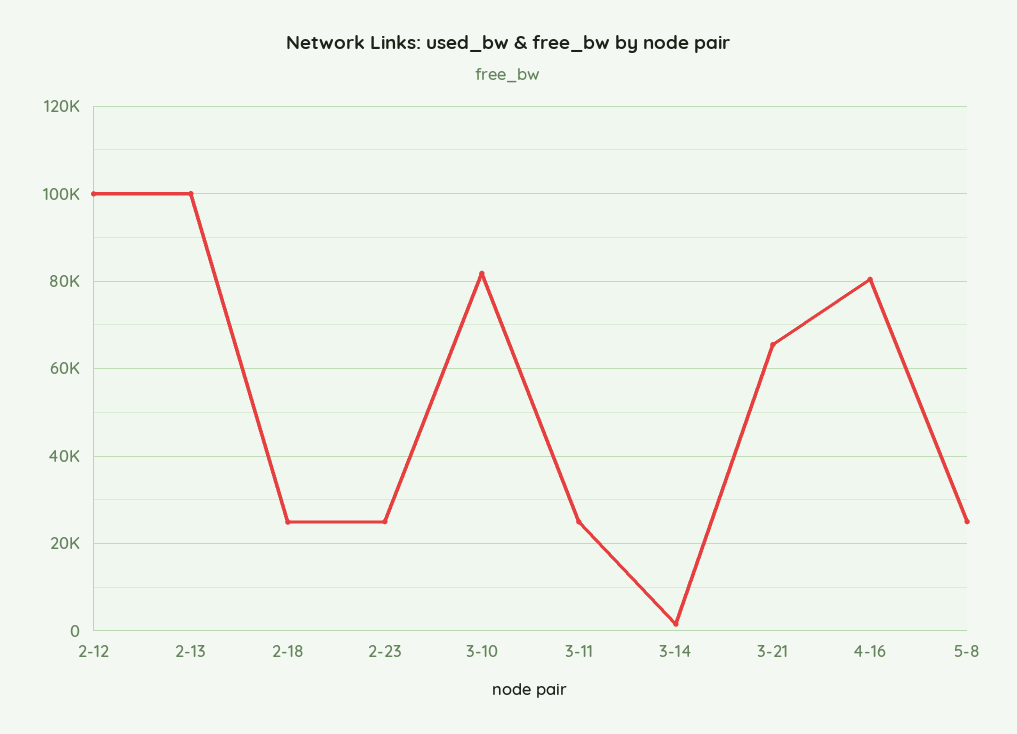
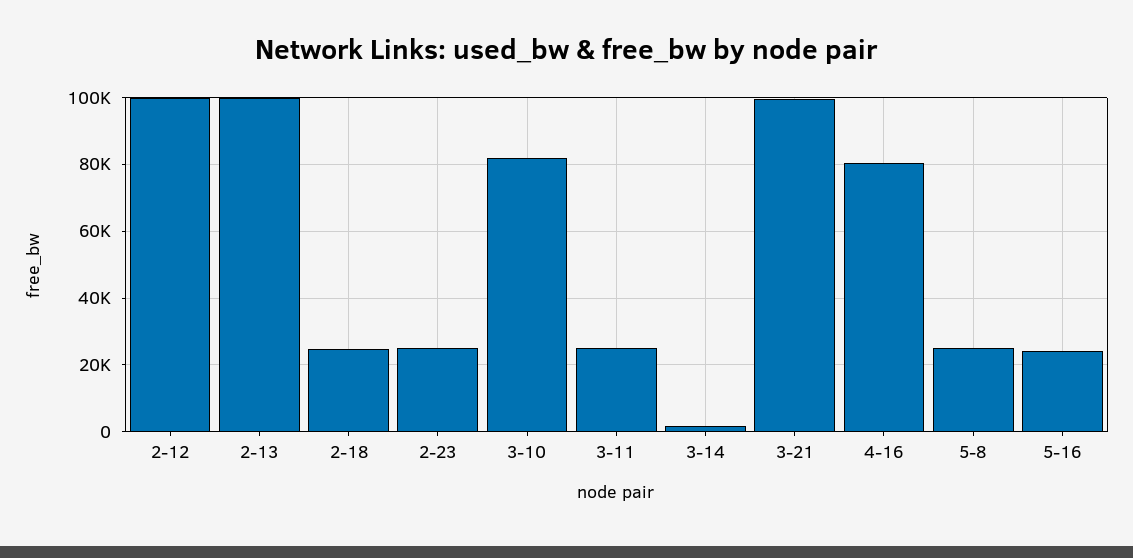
3-21: 66000 -> 100000
5-16: none -> 24000

